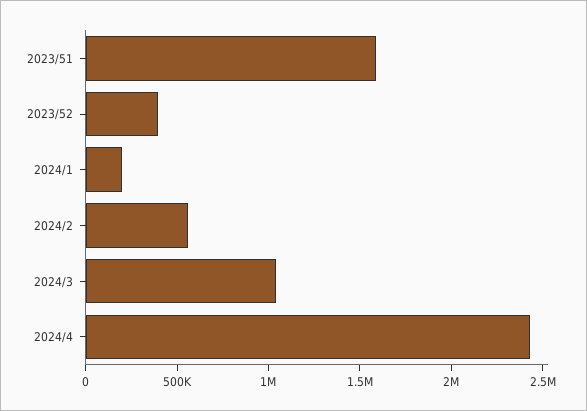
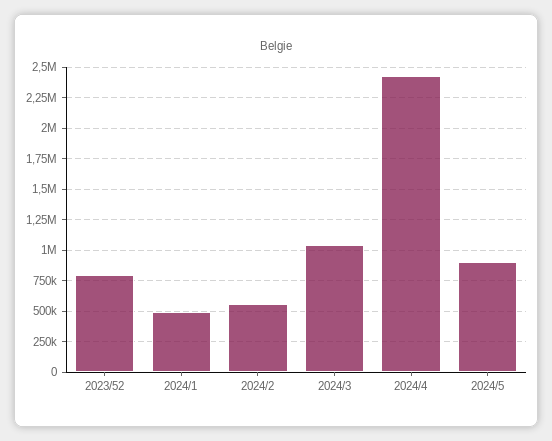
2023/51: 1600000 -> none
2023/52: 400000 -> 800000
2024/1: 200000 -> 500000
2024/5: none -> 900000

